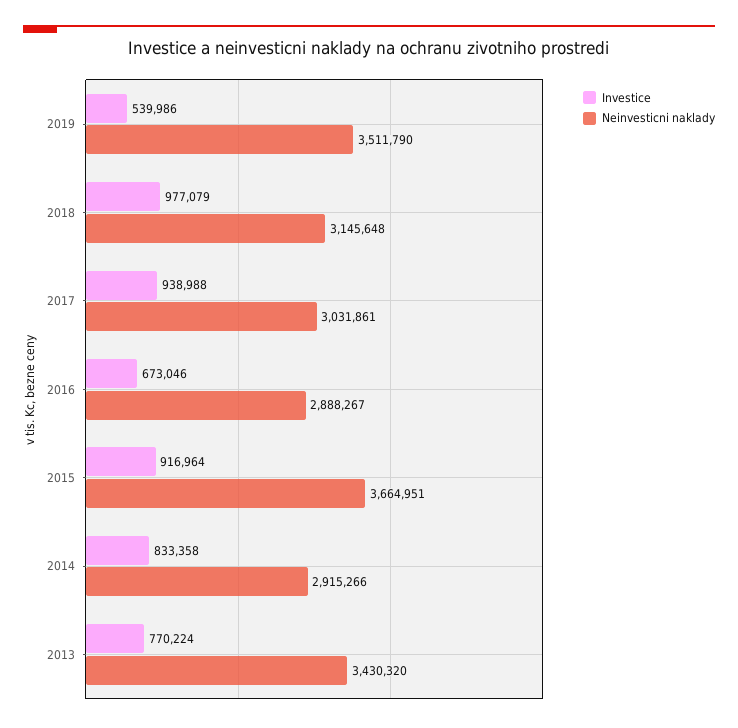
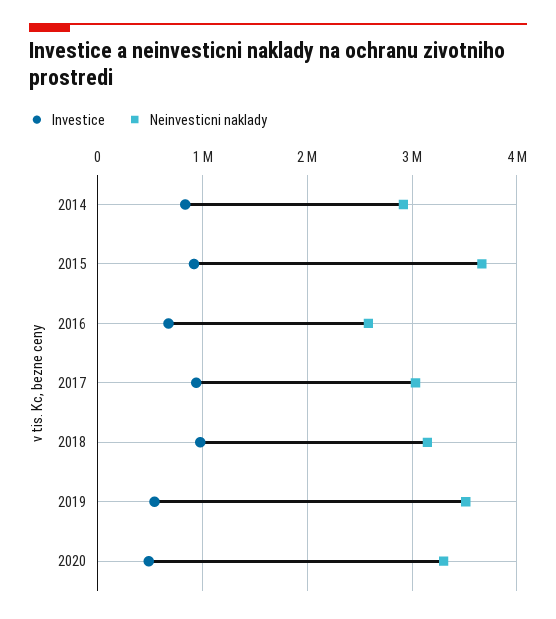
Neinvesticni naklady, 2016: 2888267 -> 2600000
Investice, 2013: 770224 -> none
Neinvesticni naklady, 2013: 3430320 -> none
Investice, 2020: none -> 500000
Neinvesticni naklady, 2020: none -> 3300000

